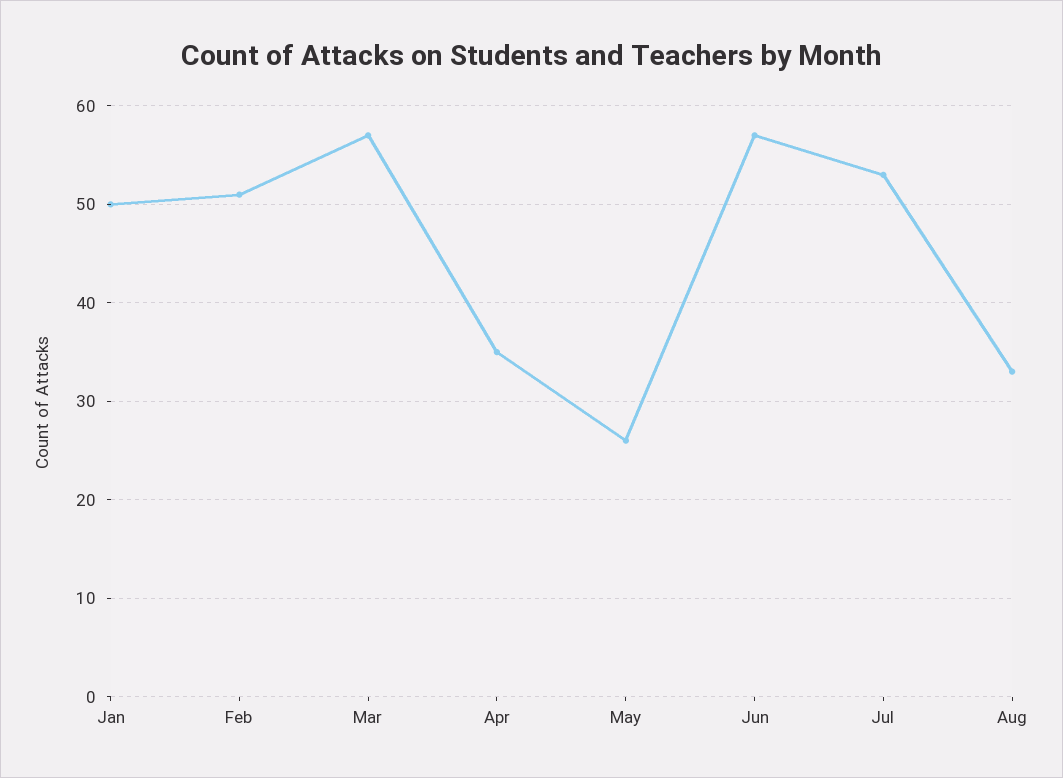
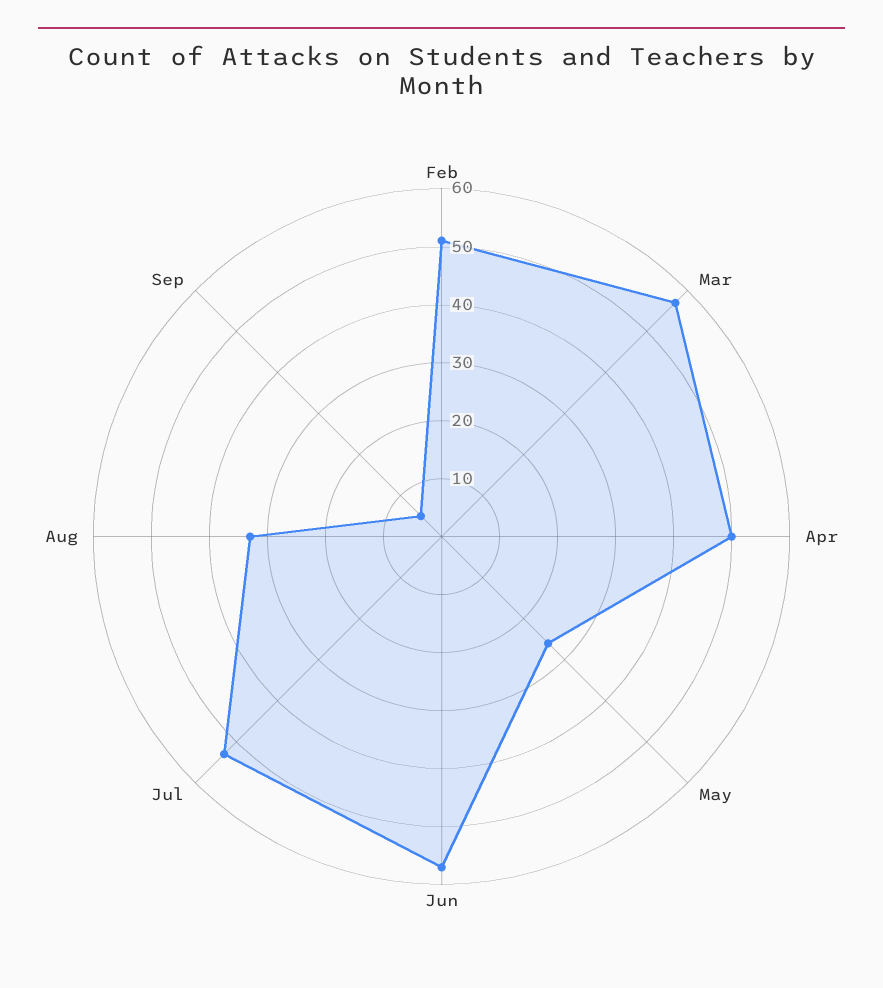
Jan: 50 -> none
Apr: 35 -> 50
Sep: none -> 5

